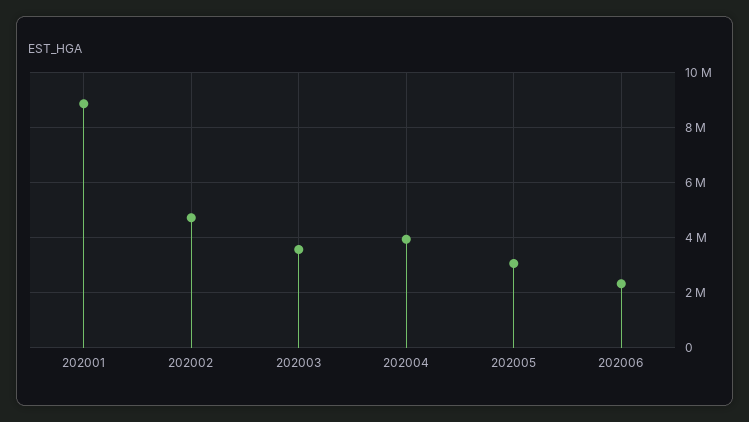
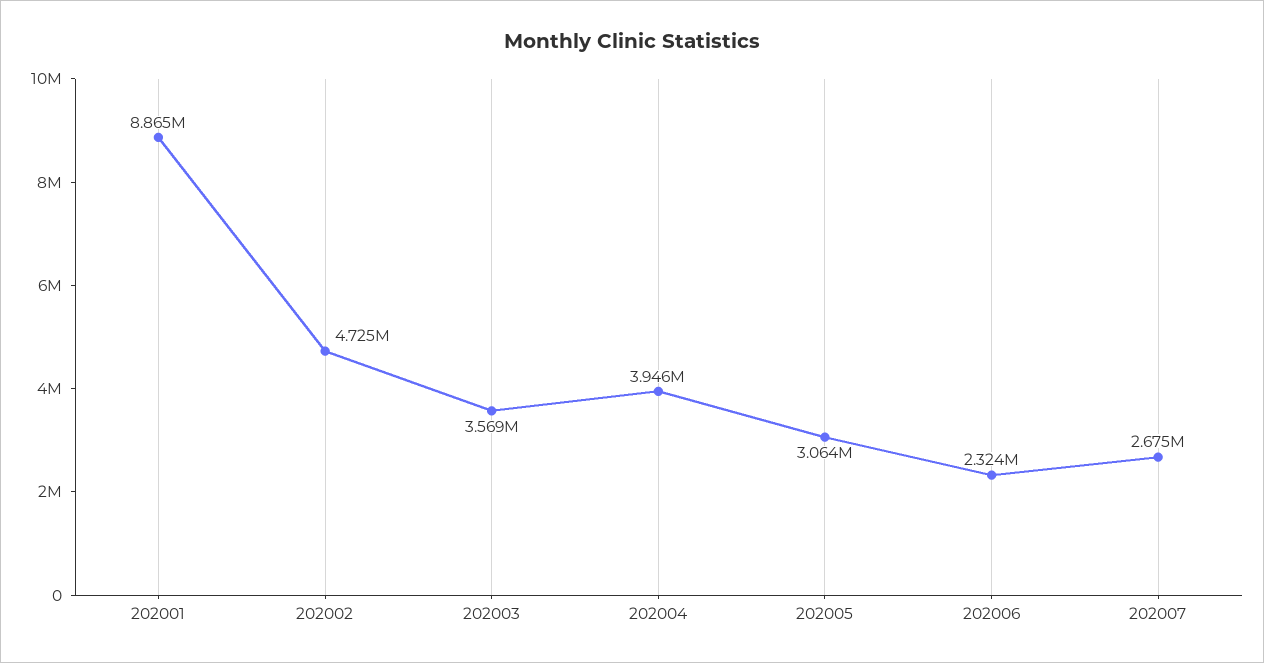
202007: none -> 2675000

